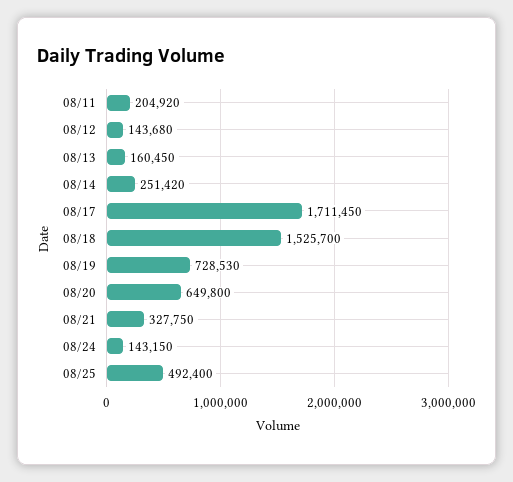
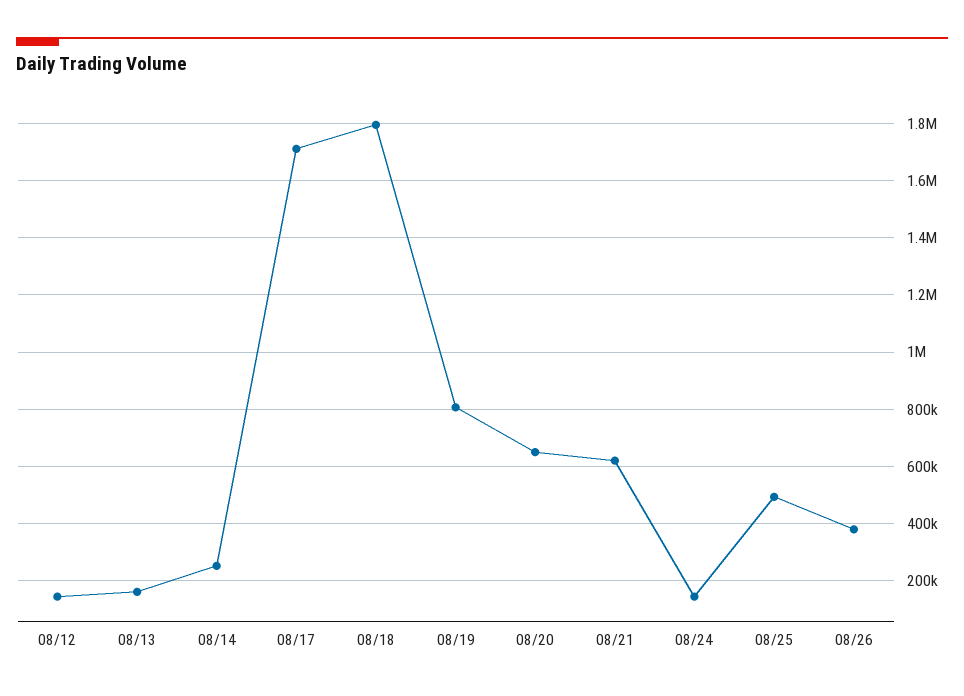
08/11: 204920 -> none
08/18: 1525700 -> 1800000
08/19: 728530 -> 800000
08/21: 327750 -> 625000
08/26: none -> 375000

